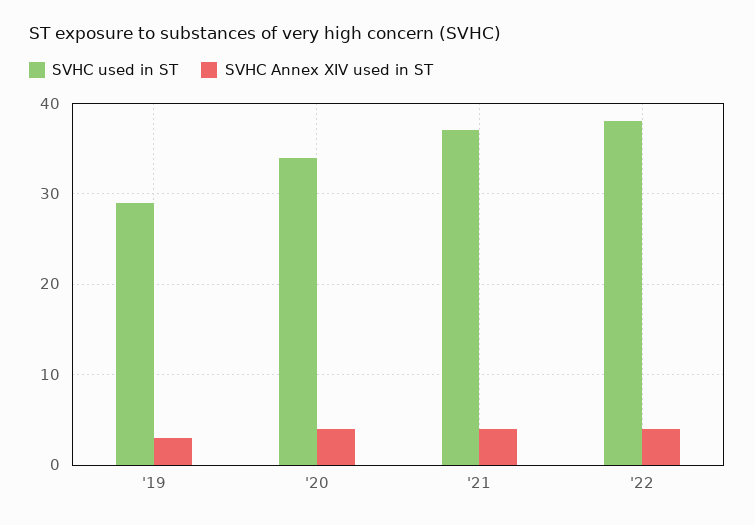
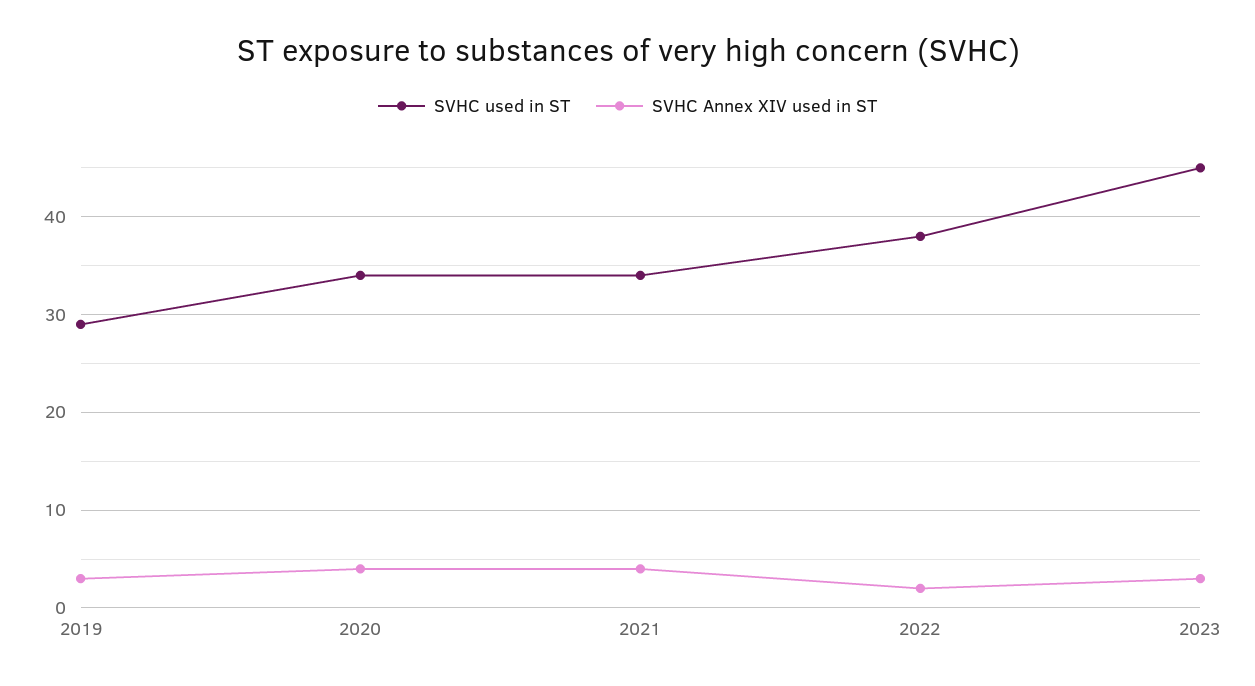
SVHC used in ST, '21: 37 -> 34
SVHC Annex XIV used in ST, '22: 4 -> 2
SVHC used in ST, 2023: none -> 45
SVHC Annex XIV used in ST, 2023: none -> 3

